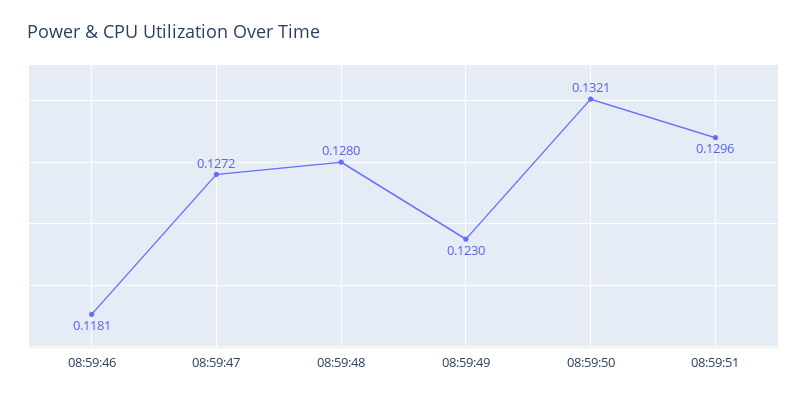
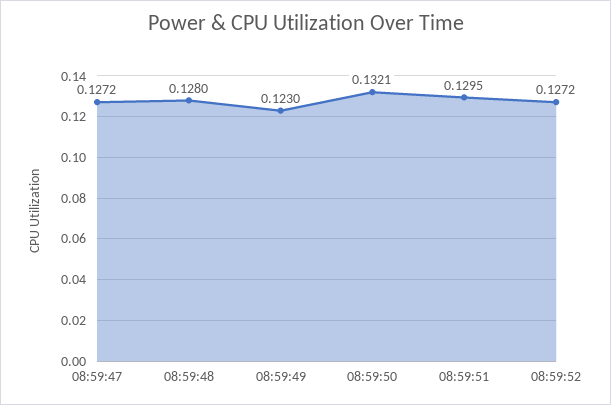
08:59:46: 0.1181 -> none
08:59:51: 0.1296 -> 0.1295
08:59:52: none -> 0.1272

